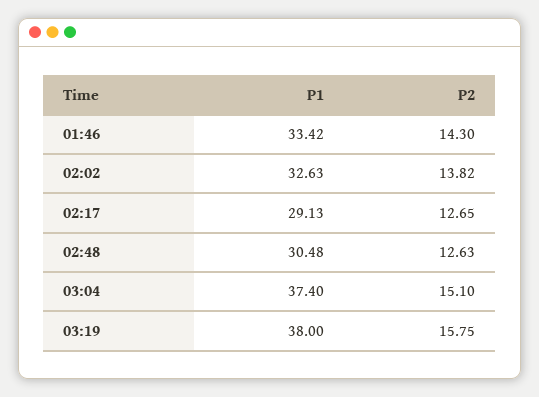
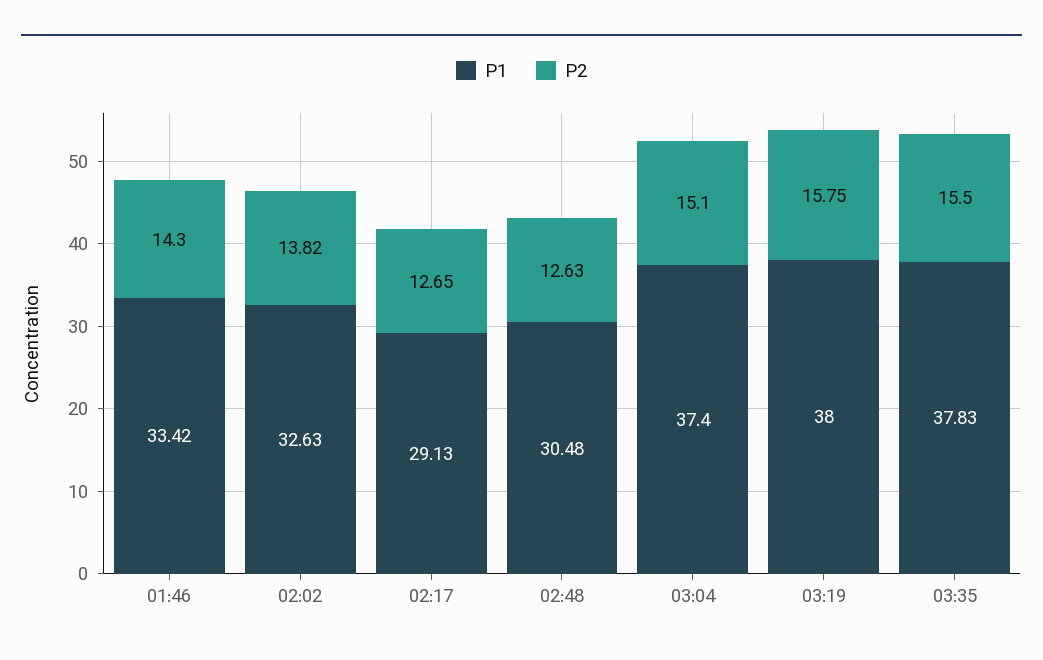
P1, 03:35: none -> 37.83
P2, 03:35: none -> 15.5

